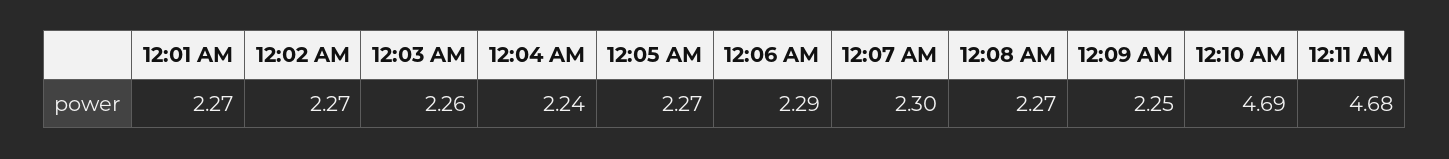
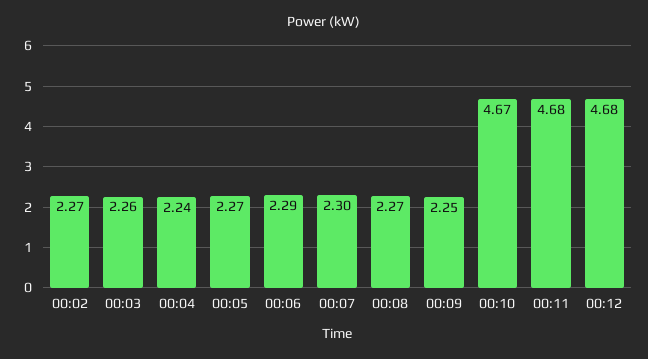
12:01 AM: 2.27 -> none
12:10 AM: 4.69 -> 4.67
00:12: none -> 4.68

